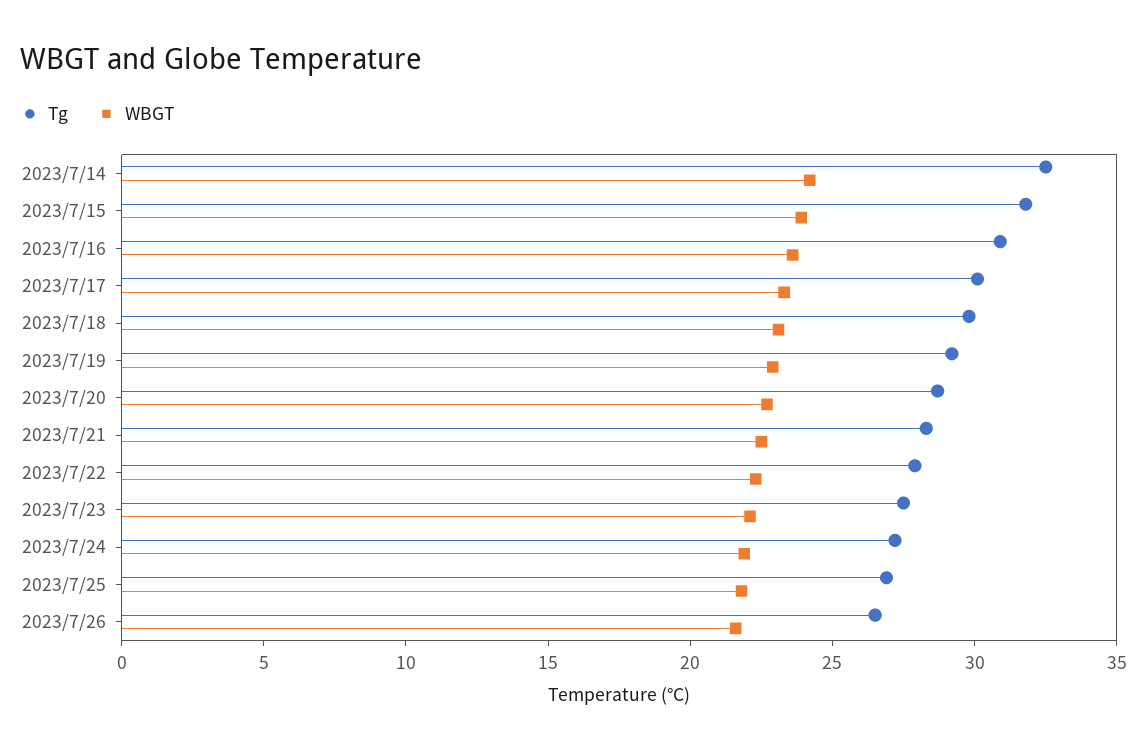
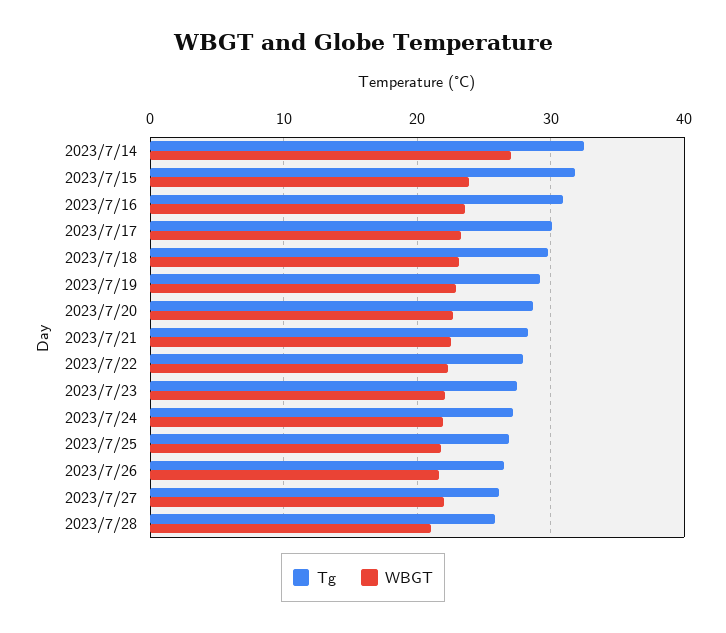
WBGT, 2023/7/14: 24 -> 27
Tg, 2023/7/27: none -> 26
WBGT, 2023/7/27: none -> 22
Tg, 2023/7/28: none -> 26
WBGT, 2023/7/28: none -> 21

